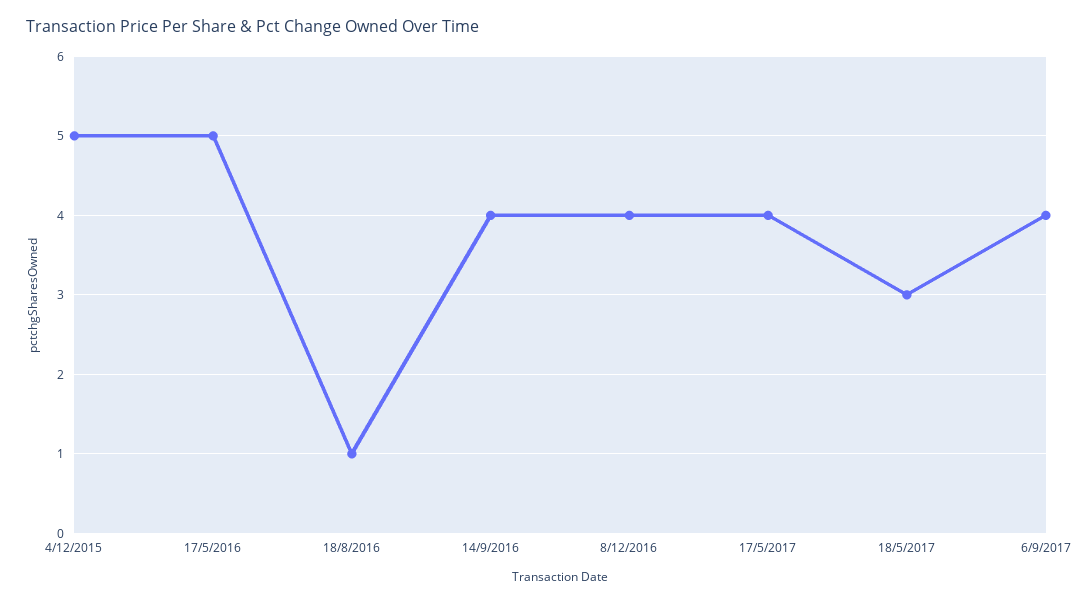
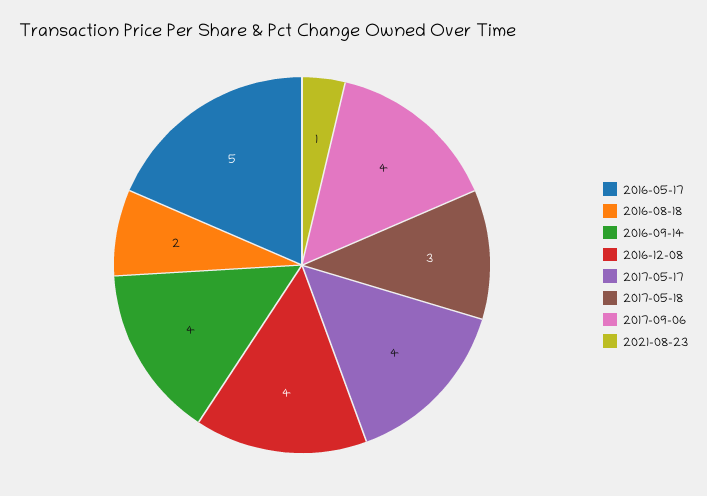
4/12/2015: 5 -> none
18/8/2016: 1 -> 2
2021-08-23: none -> 1

